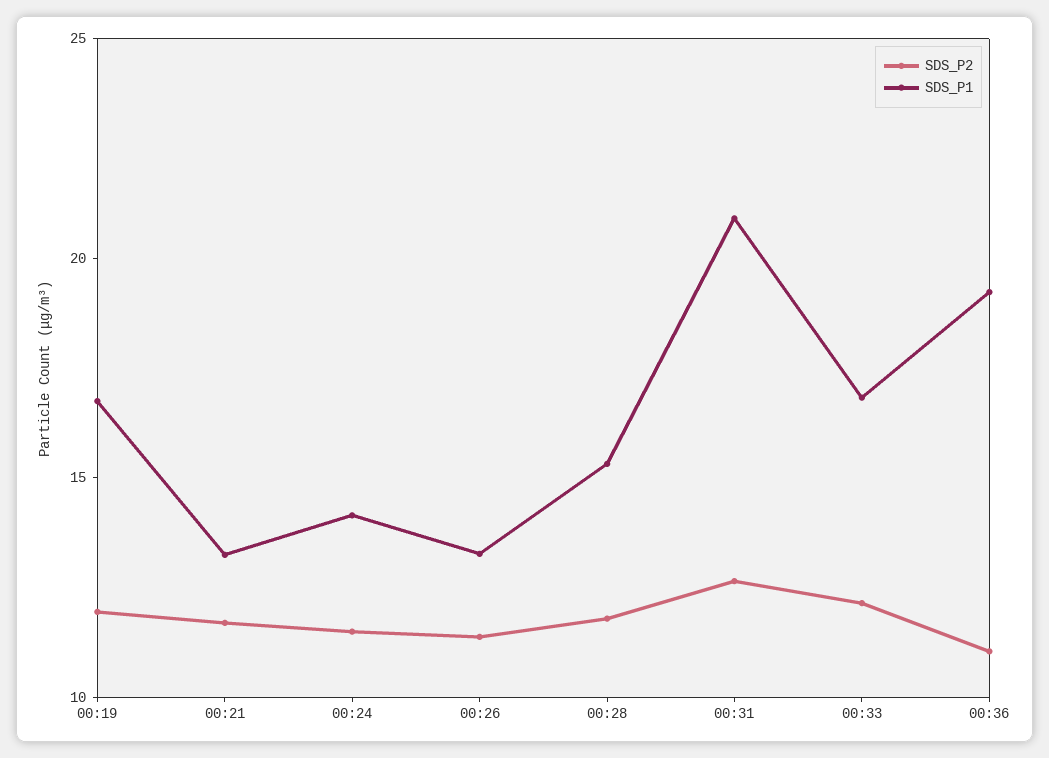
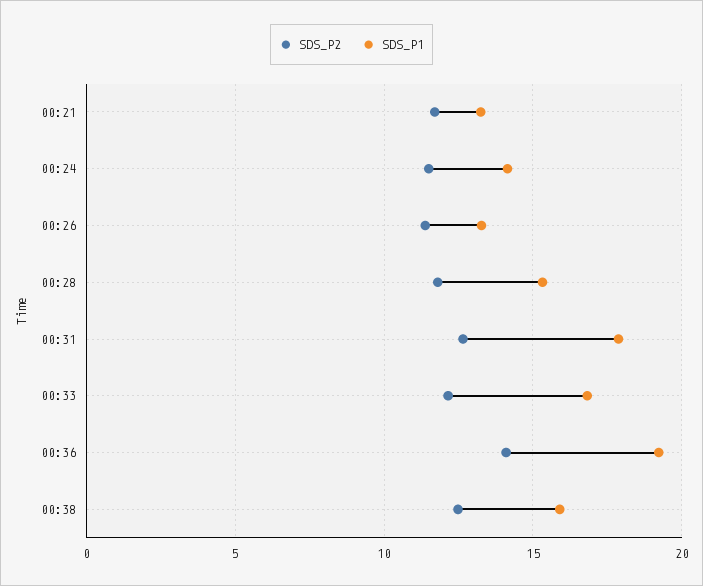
SDS_P2, 00:19: 12 -> none
SDS_P1, 00:19: 17 -> none
SDS_P1, 00:31: 21 -> 18
SDS_P2, 00:36: 11 -> 14
SDS_P2, 00:38: none -> 12.5
SDS_P1, 00:38: none -> 16

